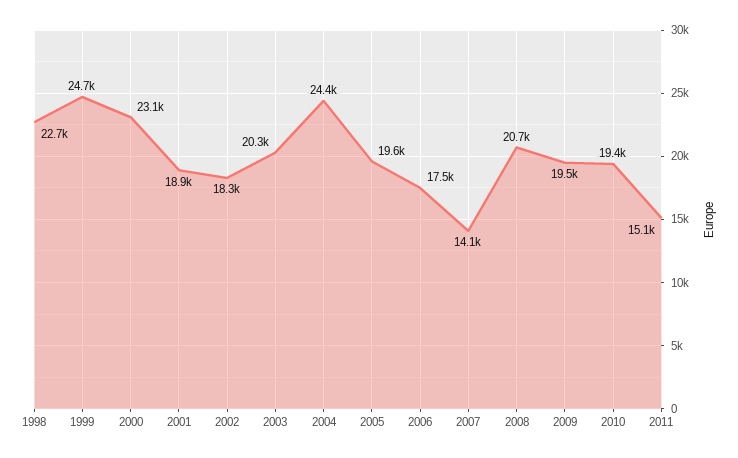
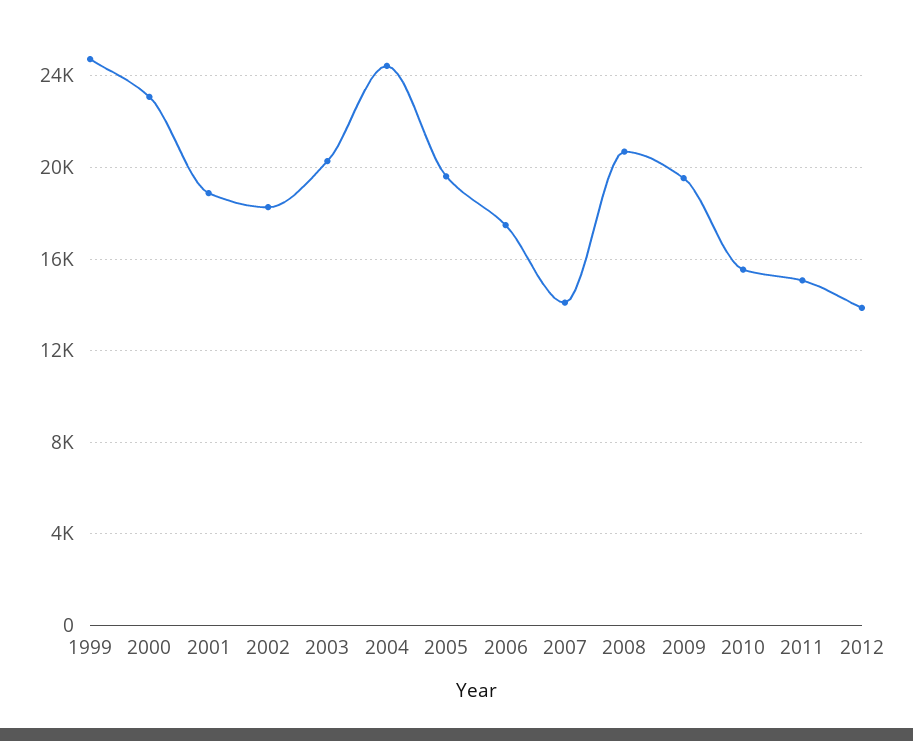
1998: 22700 -> none
2010: 19400 -> 15500
2012: none -> 14000

